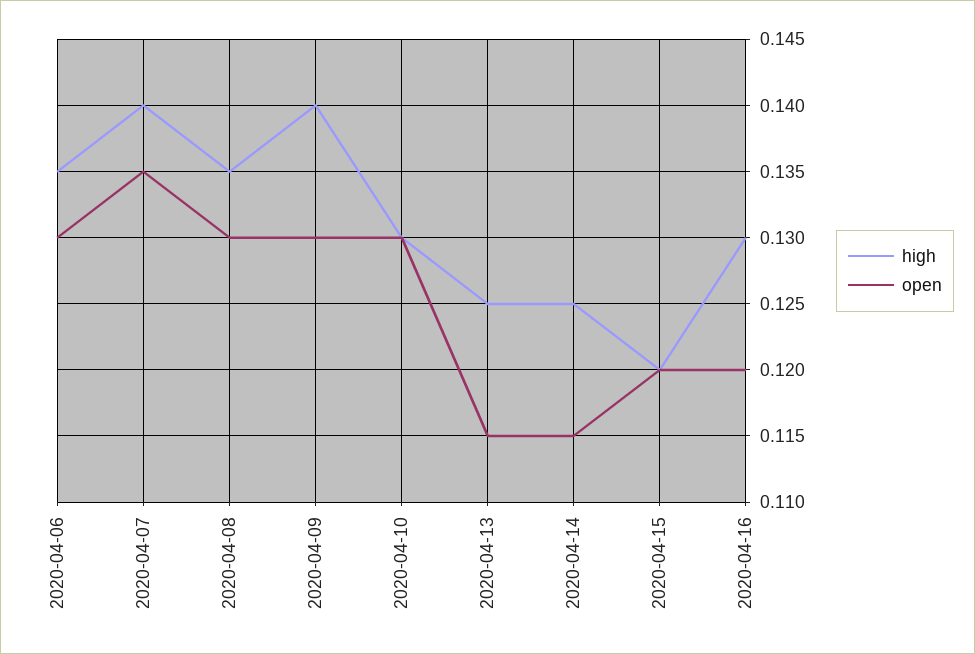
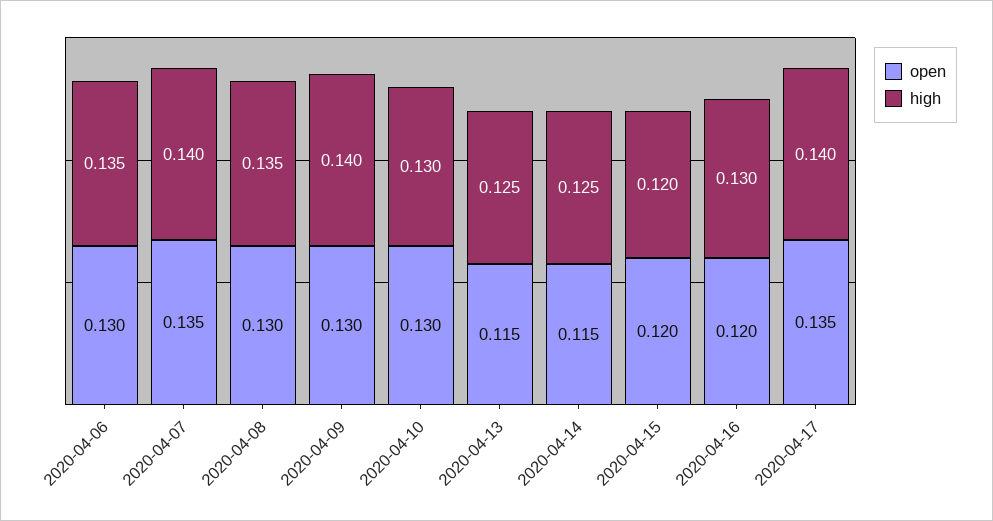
open, 2020-04-17: none -> 0.135
high, 2020-04-17: none -> 0.14

